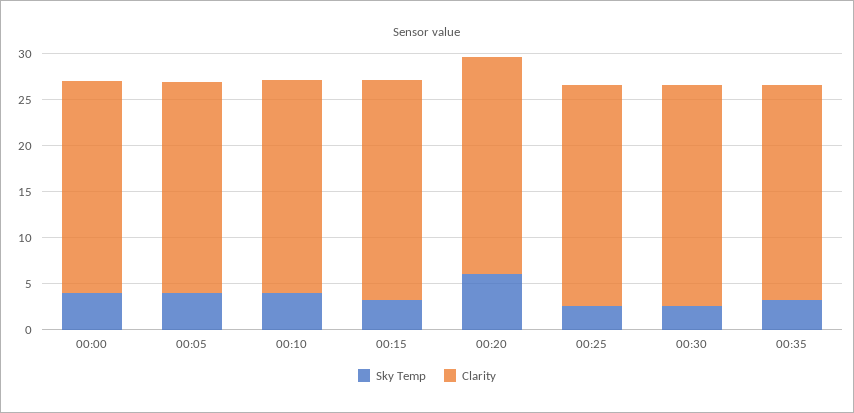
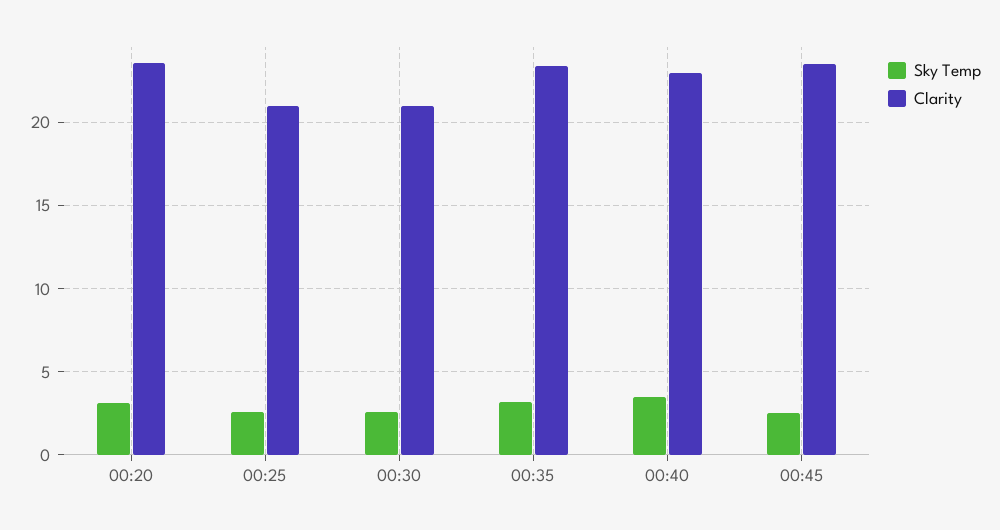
Sky Temp, 00:00: 4 -> none
Clarity, 00:00: 23 -> none
Sky Temp, 00:05: 4 -> none
Clarity, 00:05: 23 -> none
Sky Temp, 00:10: 4 -> none
Clarity, 00:10: 23 -> none
Sky Temp, 00:15: 3 -> none
Clarity, 00:15: 24 -> none
Sky Temp, 00:20: 6 -> 3
Clarity, 00:25: 24 -> 21
Clarity, 00:30: 24 -> 21
Sky Temp, 00:40: none -> 3.5
Clarity, 00:40: none -> 23
Sky Temp, 00:45: none -> 2.5
Clarity, 00:45: none -> 23.5

